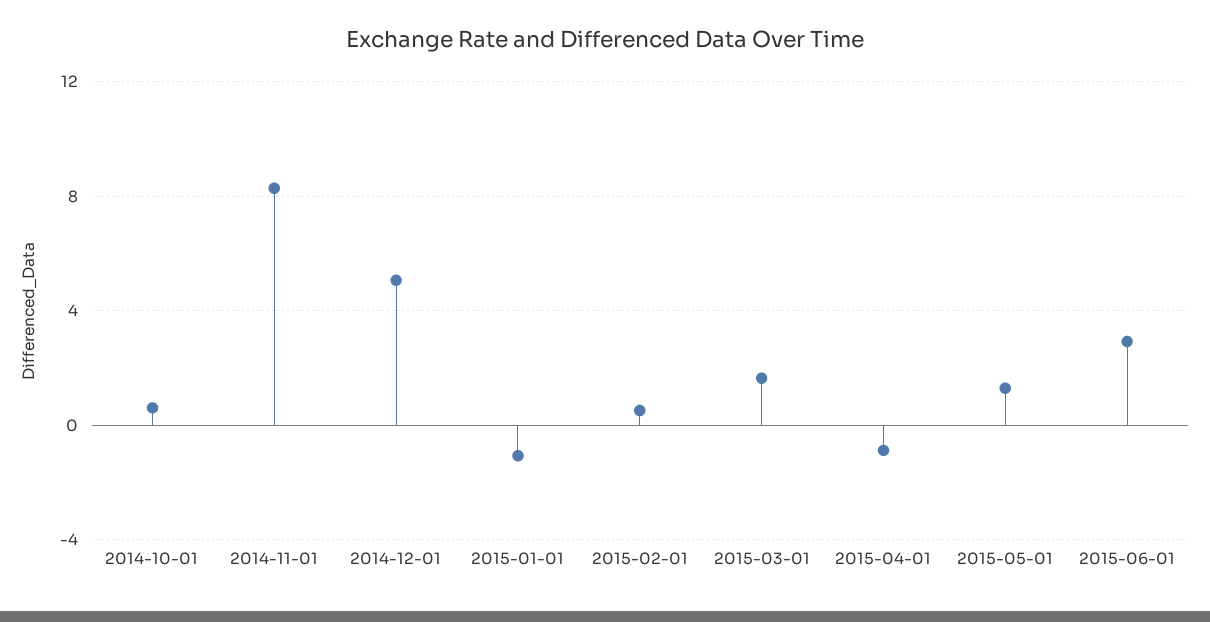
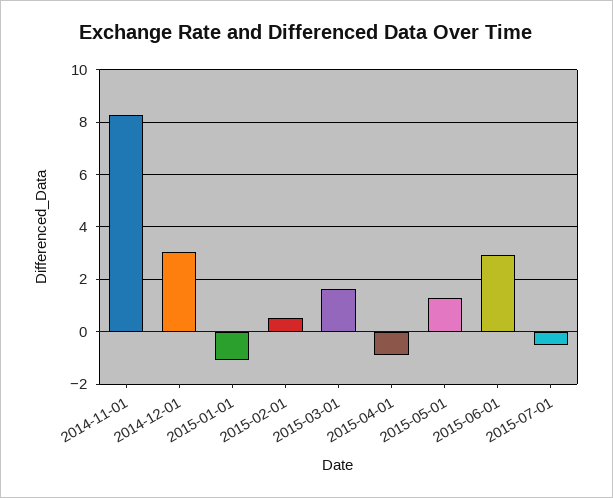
2014-10-01: 0.5 -> none
2014-12-01: 5 -> 3
2015-07-01: none -> -0.5

